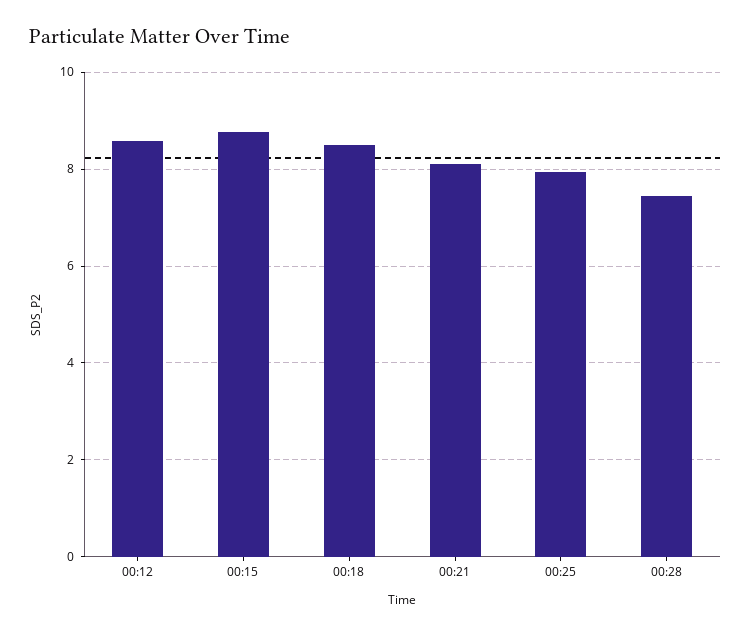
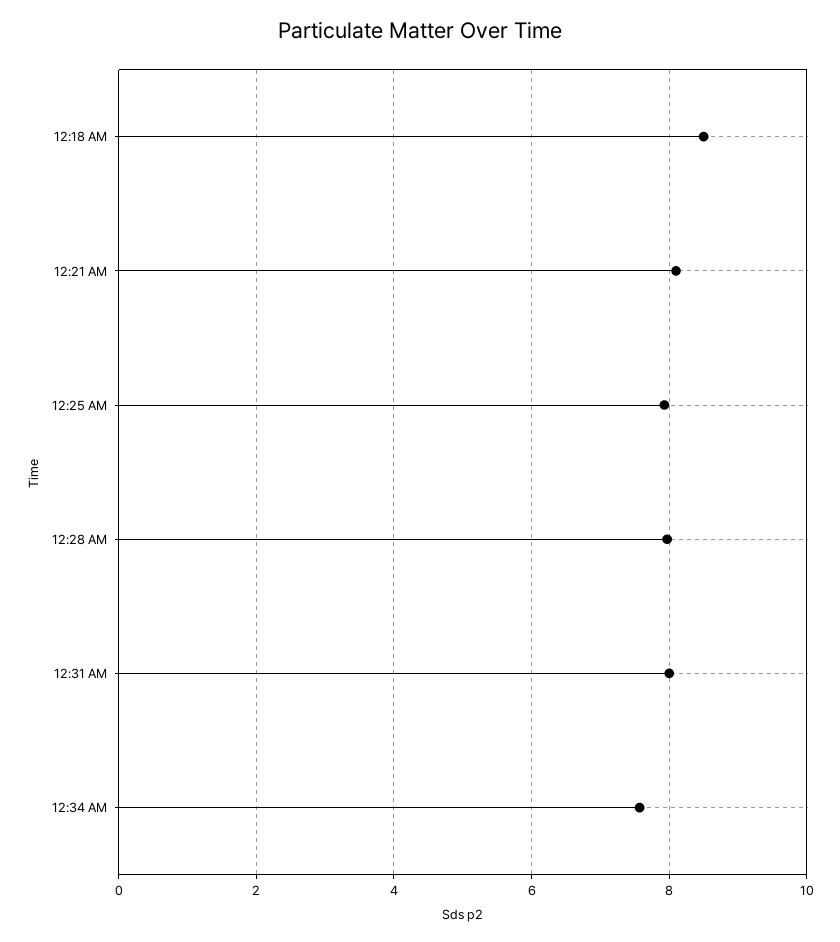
00:12: 8.6 -> none
00:15: 8.8 -> none
00:28: 7.4 -> 8
12:31 AM: none -> 8
12:34 AM: none -> 7.6

